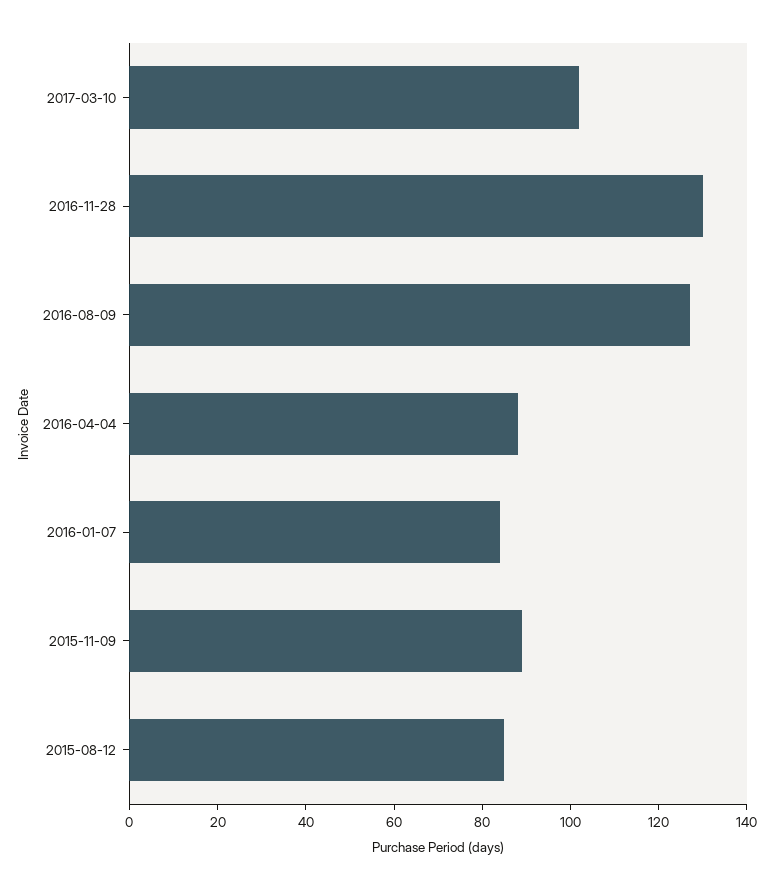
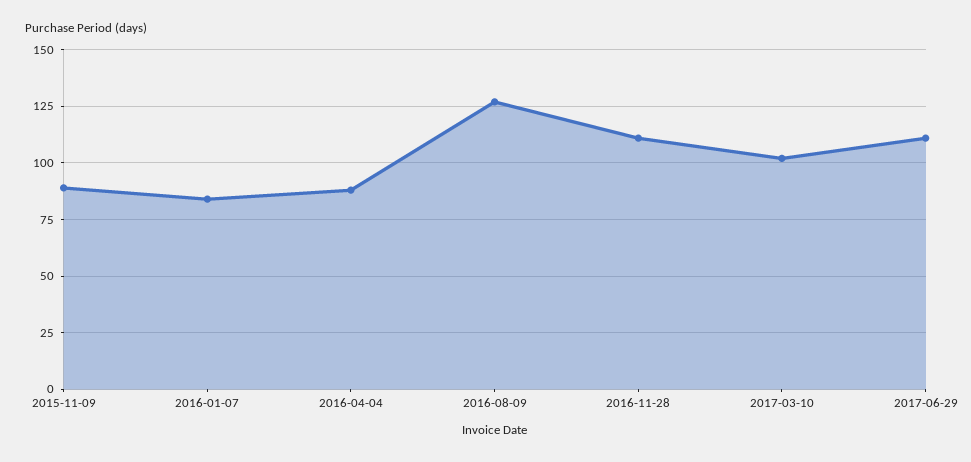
2016-11-28: 130 -> 110
2015-08-12: 85 -> none
2017-06-29: none -> 110

